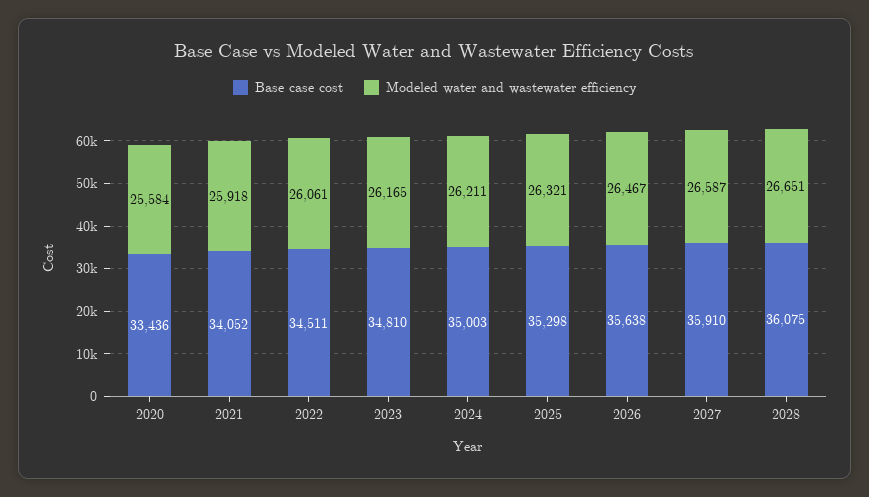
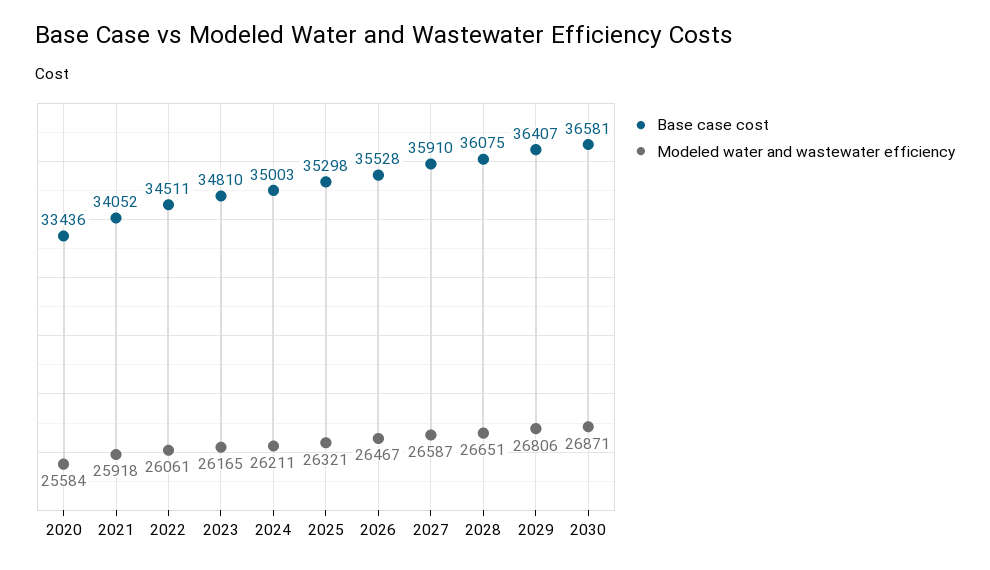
Base case cost, 2026: 35638 -> 35528
Base case cost, 2029: none -> 36407
Modeled water and wastewater efficiency, 2029: none -> 26806
Base case cost, 2030: none -> 36581
Modeled water and wastewater efficiency, 2030: none -> 26871

